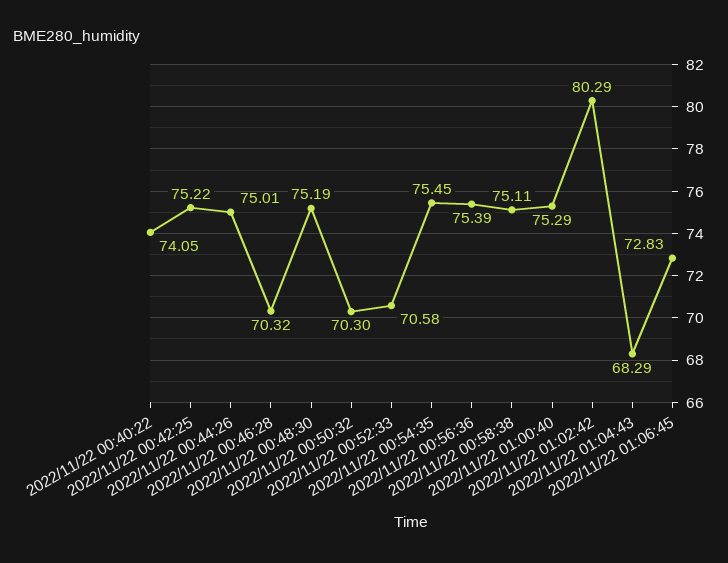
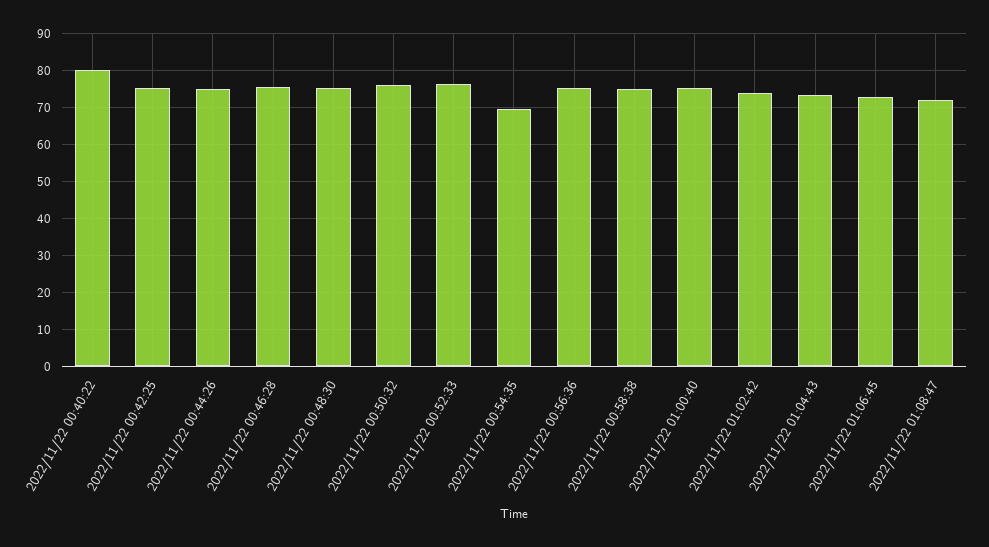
2022/11/22 00:40:22: 74.05 -> 80
2022/11/22 00:46:28: 70.32 -> 76
2022/11/22 00:50:32: 70.3 -> 76
2022/11/22 00:52:33: 70.58 -> 76
2022/11/22 00:54:35: 75.45 -> 70
2022/11/22 01:02:42: 80.29 -> 74
2022/11/22 01:04:43: 68.29 -> 74
2022/11/22 01:08:47: none -> 72

